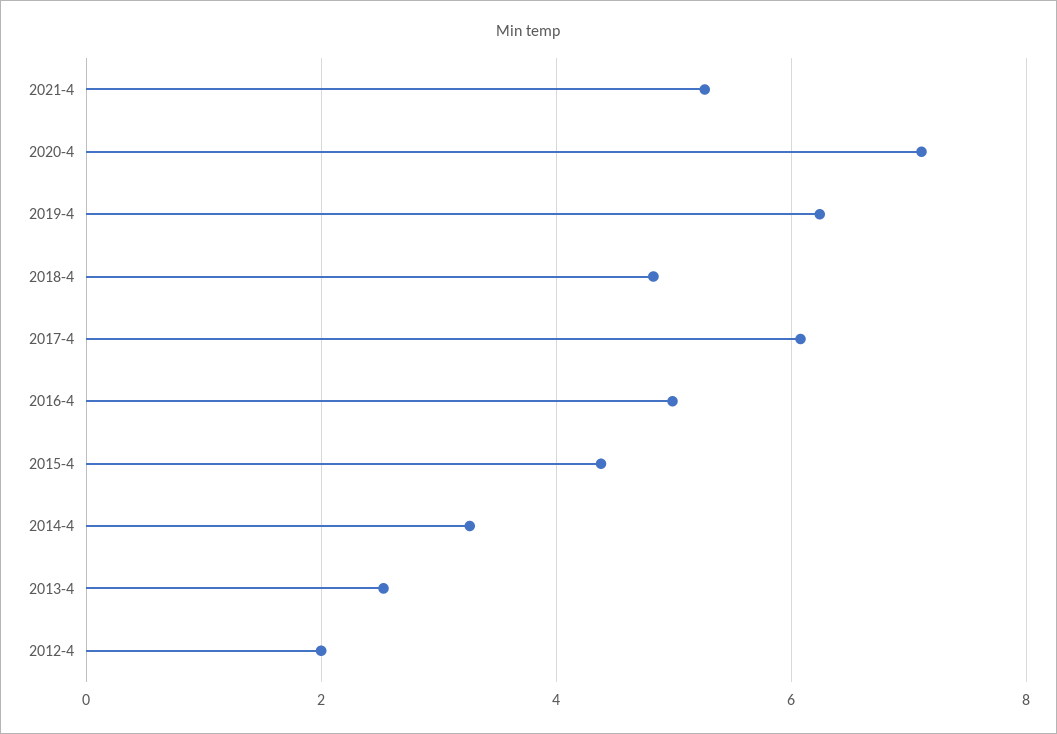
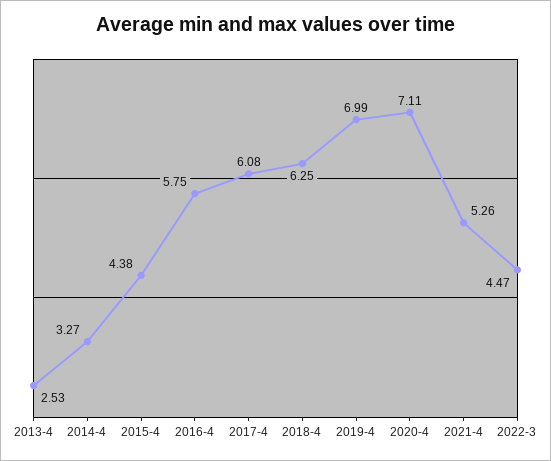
2019-4: 6.2 -> 6.99
2018-4: 4.8 -> 6.25
2016-4: 5 -> 5.75
2012-4: 2 -> none
2022-3: none -> 4.47

